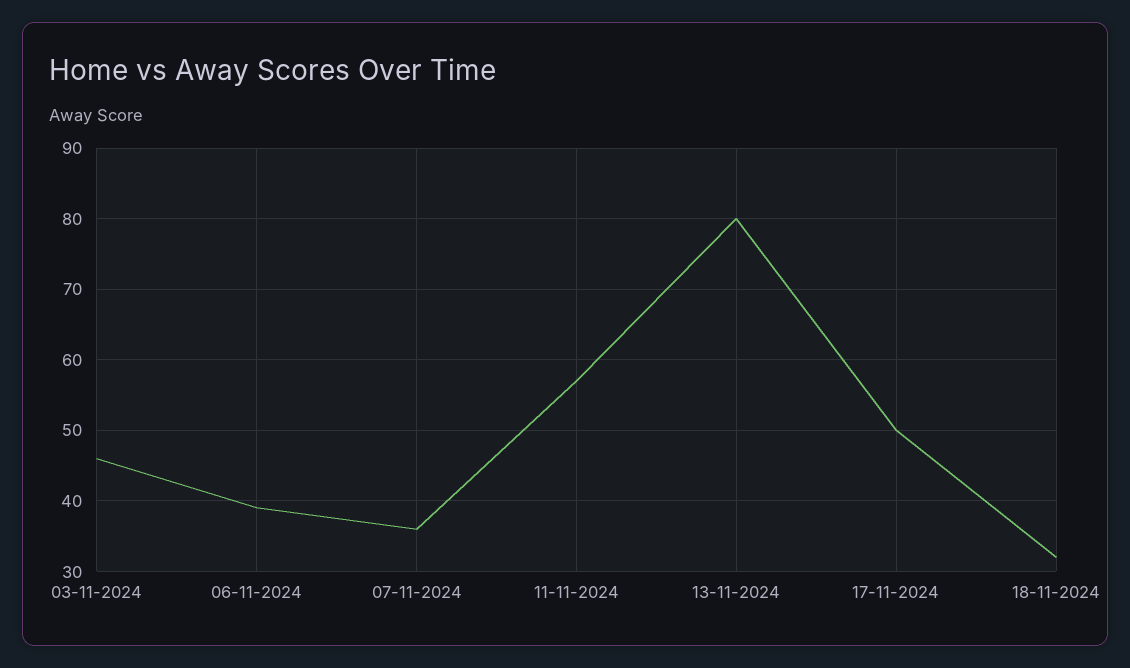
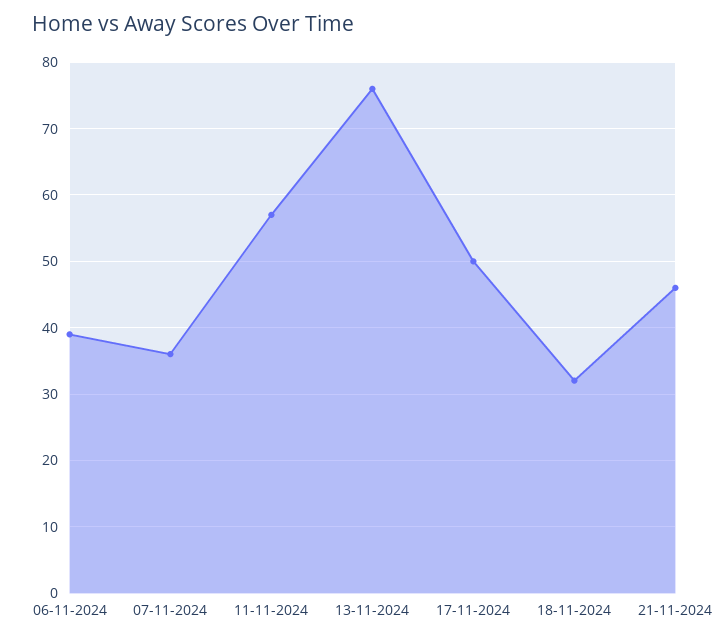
03-11-2024: 46 -> none
13-11-2024: 80 -> 76
21-11-2024: none -> 46

